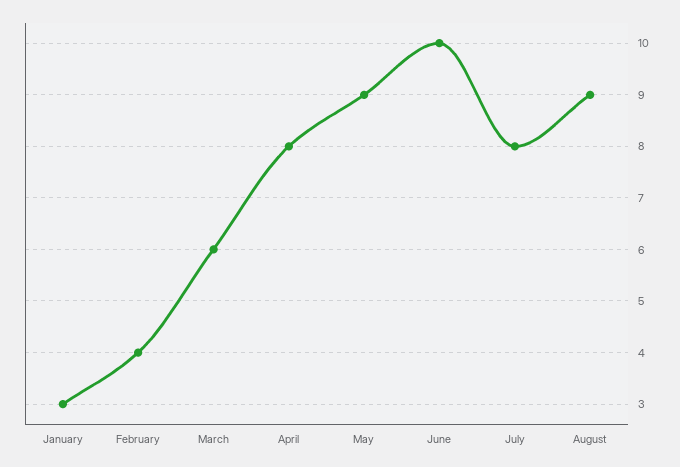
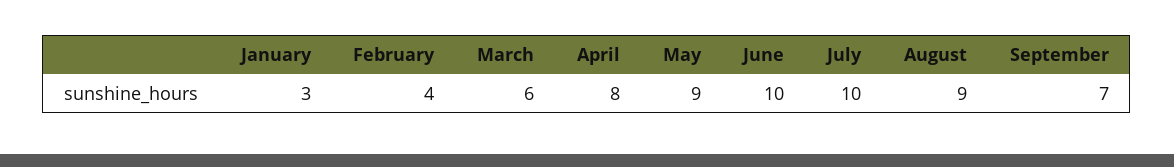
July: 8 -> 10
September: none -> 7

